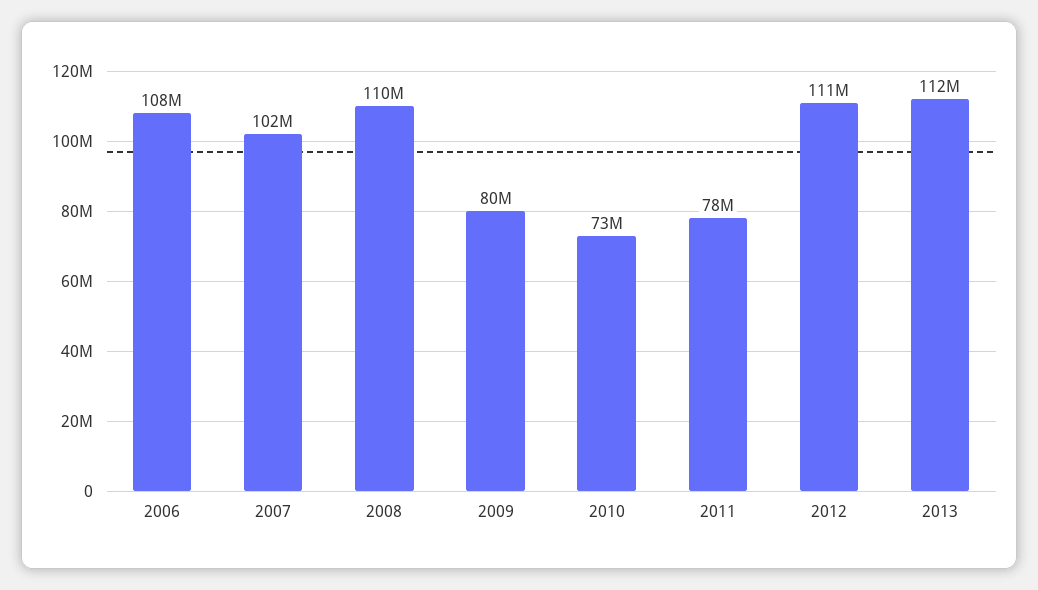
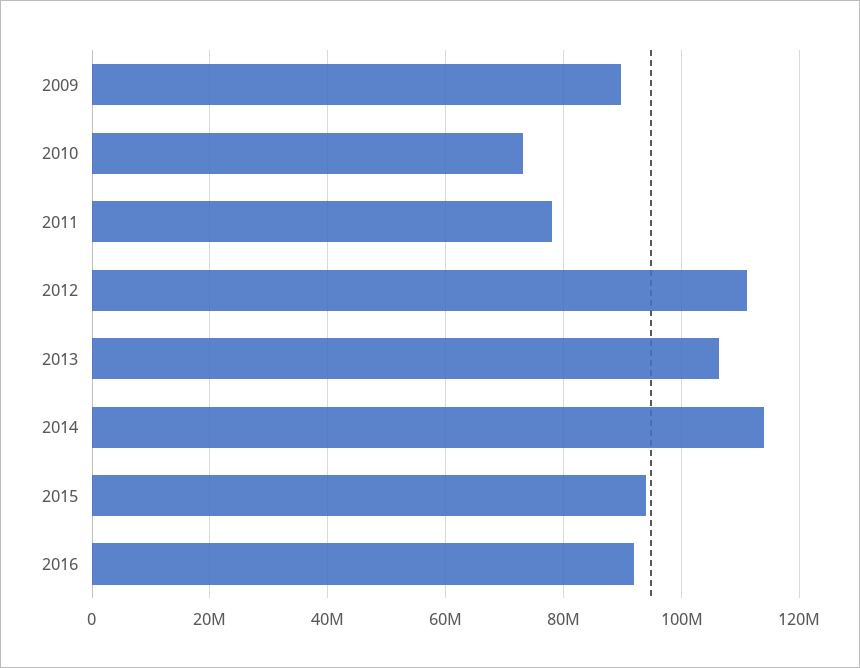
2006: 108000000 -> none
2007: 102000000 -> none
2008: 110000000 -> none
2009: 80000000 -> 90000000
2013: 112000000 -> 106000000
2014: none -> 114000000
2015: none -> 94000000
2016: none -> 92000000

